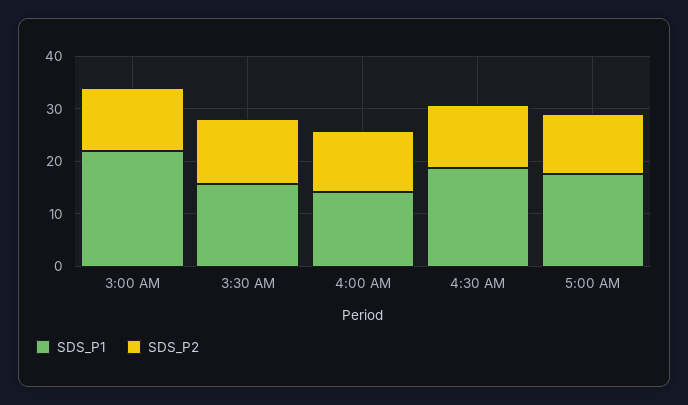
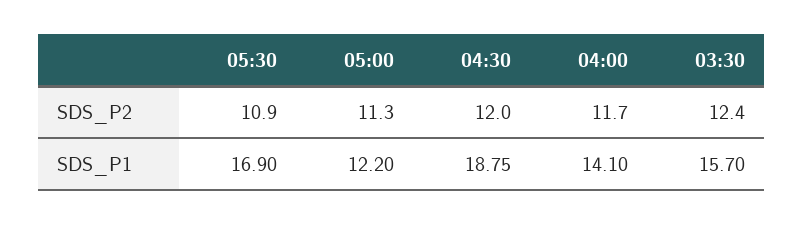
SDS_P1, 3:00 AM: 22 -> none
SDS_P2, 3:00 AM: 12 -> none
SDS_P1, 5:00 AM: 18 -> 12.2
SDS_P2, 05:30: none -> 10.9
SDS_P1, 05:30: none -> 16.9

